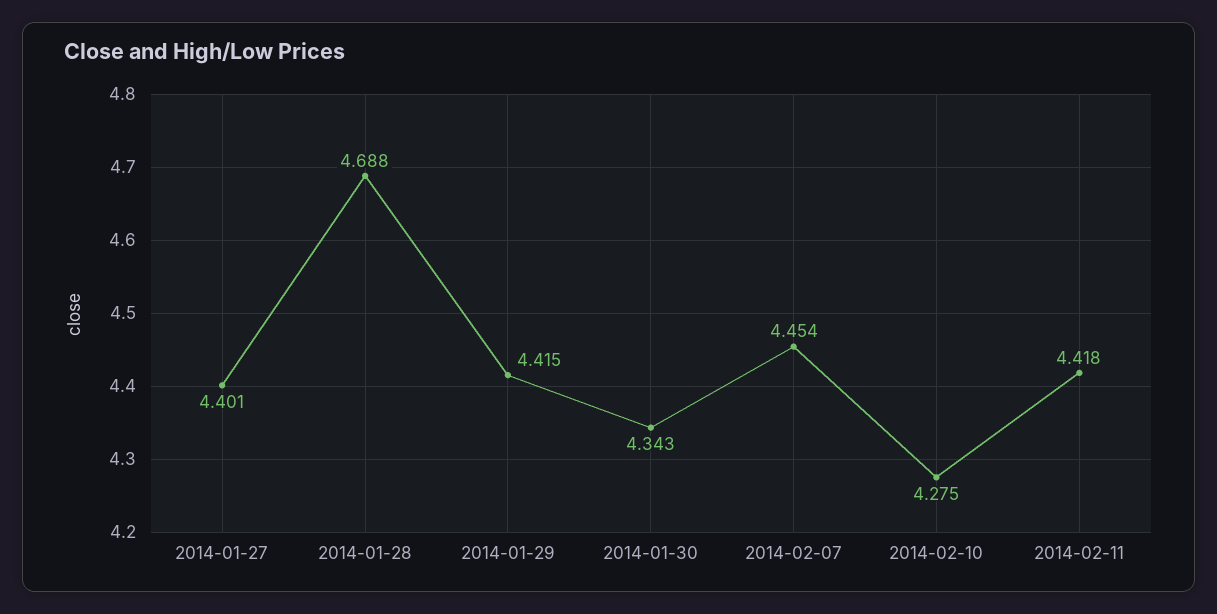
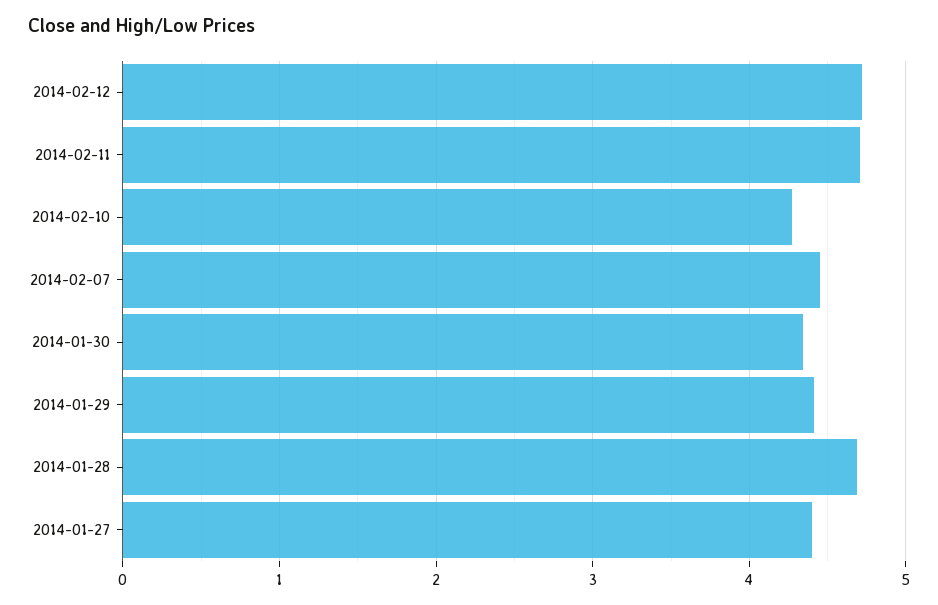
2014-02-11: 4.418 -> 4.7
2014-02-12: none -> 4.7

